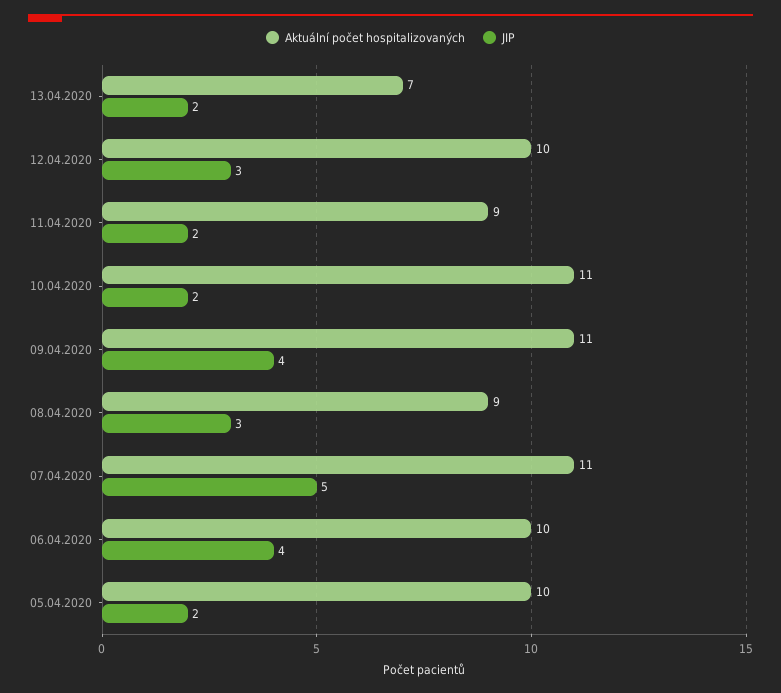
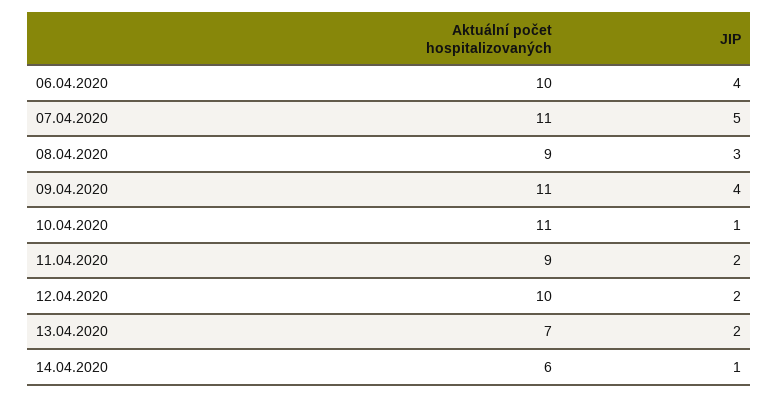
JIP, 12.04.2020: 3 -> 2
JIP, 10.04.2020: 2 -> 1
Aktuální počet hospitalizovaných, 05.04.2020: 10 -> none
JIP, 05.04.2020: 2 -> none
Aktuální počet hospitalizovaných, 14.04.2020: none -> 6
JIP, 14.04.2020: none -> 1

